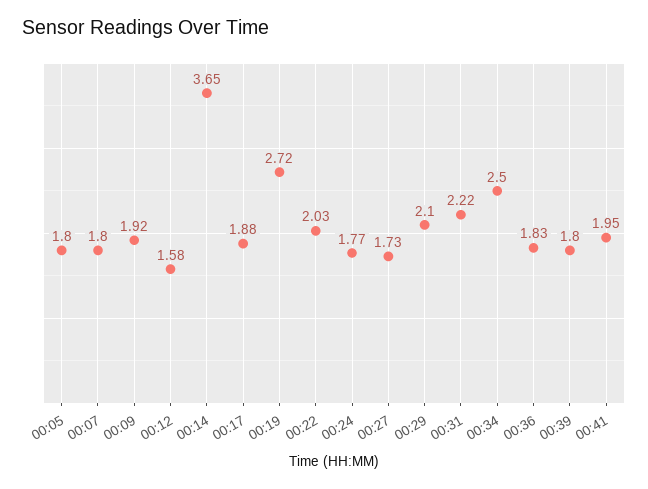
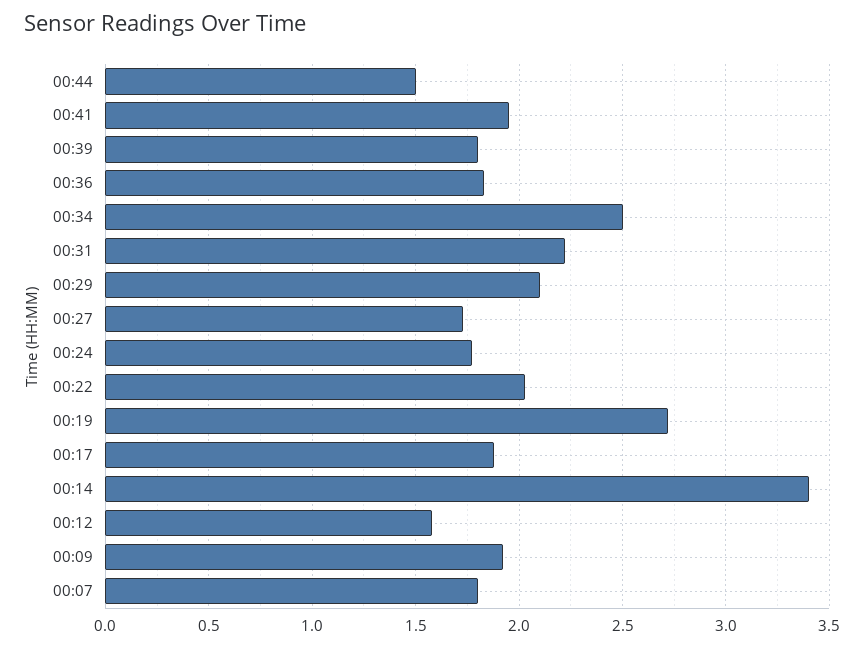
00:05: 1.8 -> none
00:14: 3.65 -> 3.4
00:44: none -> 1.5

